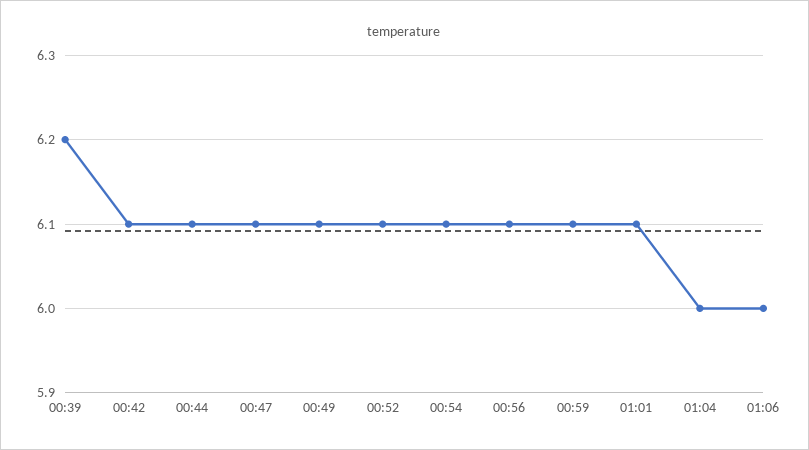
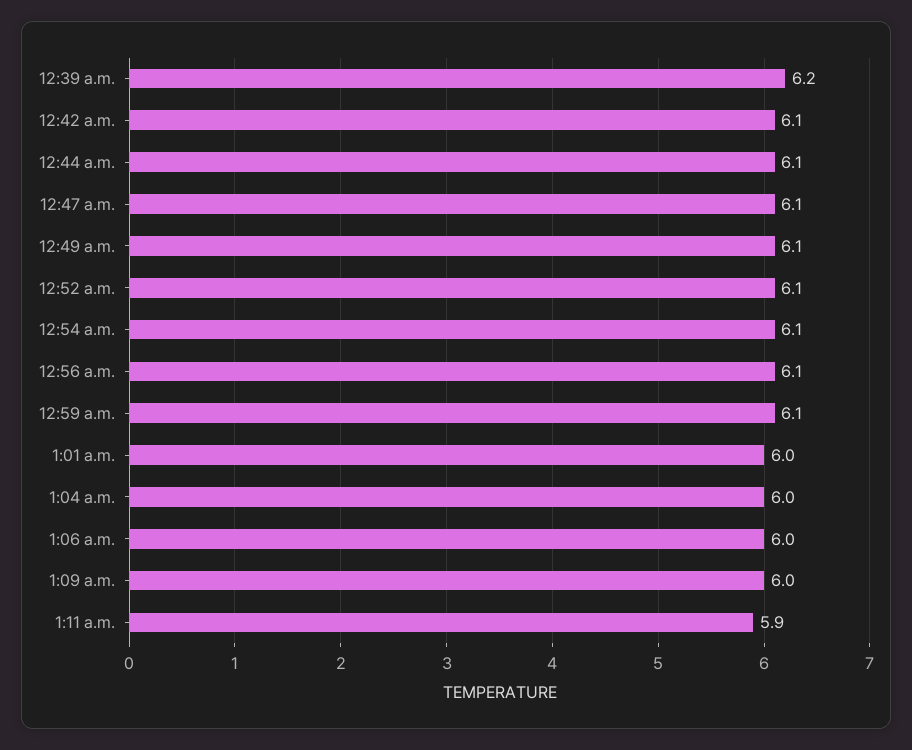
01:01: 6.1 -> 6
1:09 a.m.: none -> 6
1:11 a.m.: none -> 5.9

